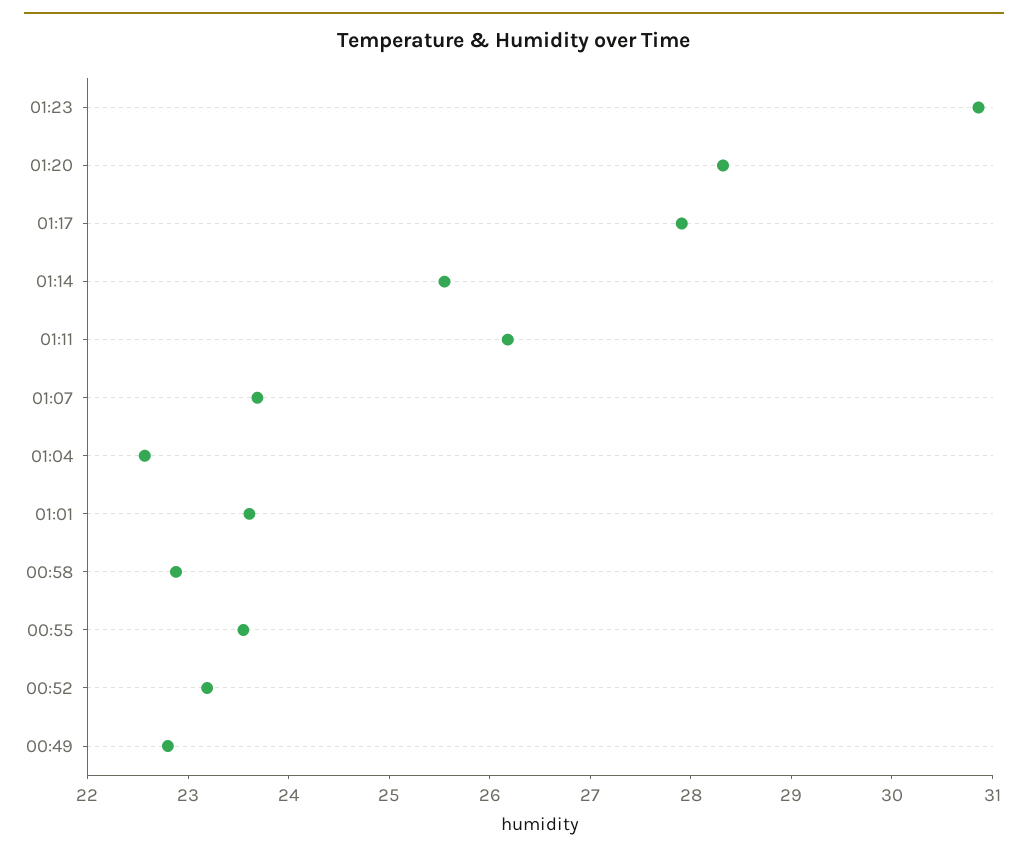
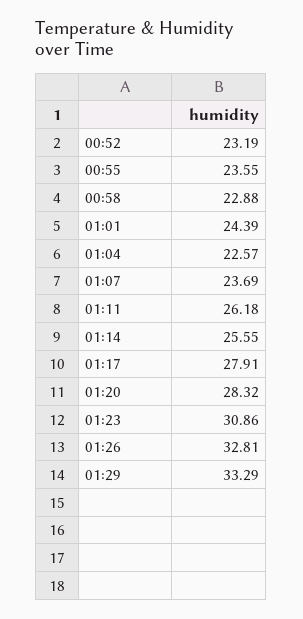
01:01: 23.6 -> 24.39
00:49: 22.8 -> none
01:26: none -> 32.81
01:29: none -> 33.29

